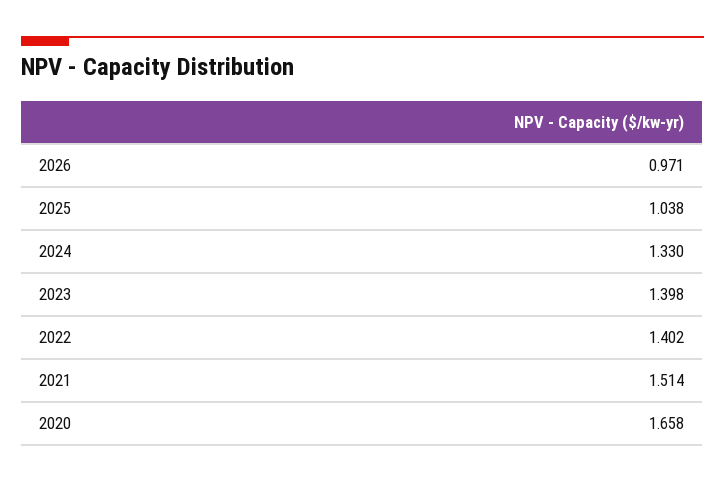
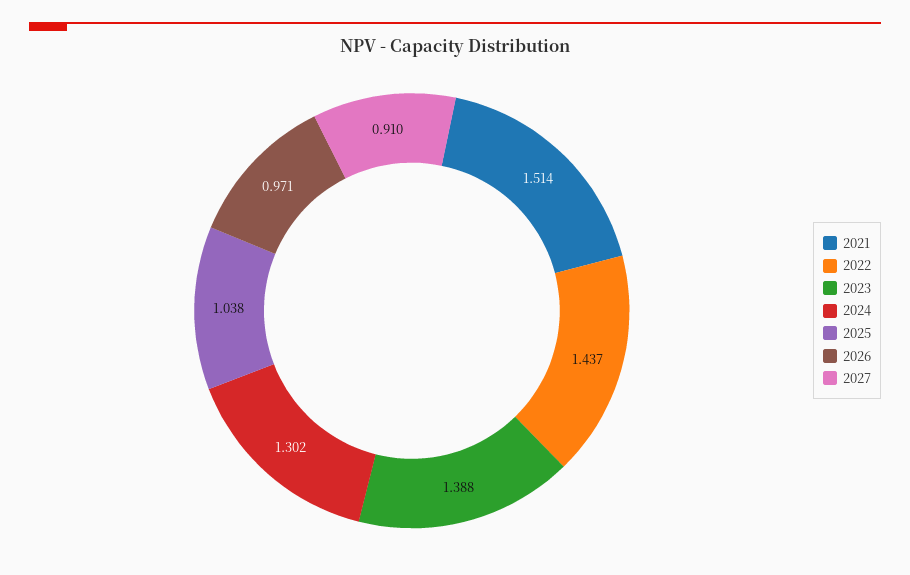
2024: 1.33 -> 1.302
2023: 1.398 -> 1.388
2022: 1.402 -> 1.437
2020: 1.658 -> none
2027: none -> 0.91

